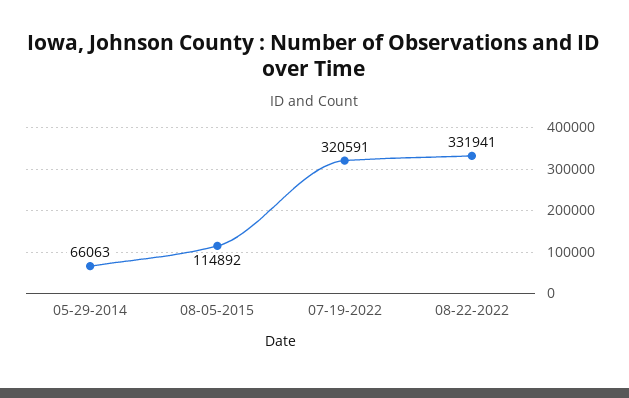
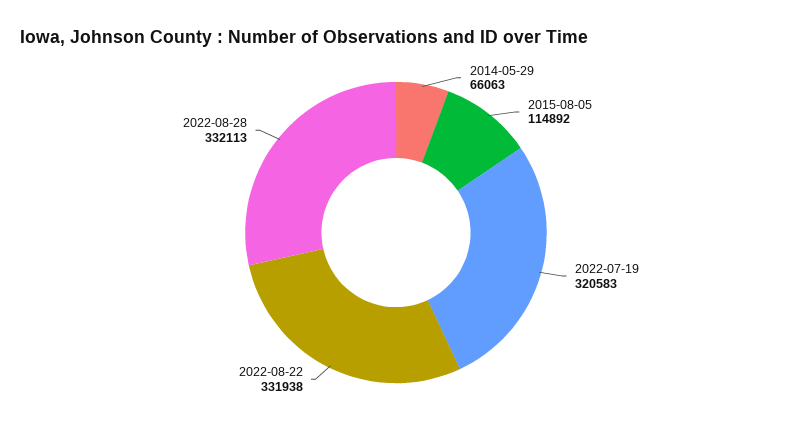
07-19-2022: 320591 -> 320583
08-22-2022: 331941 -> 331938
2022-08-28: none -> 332113

